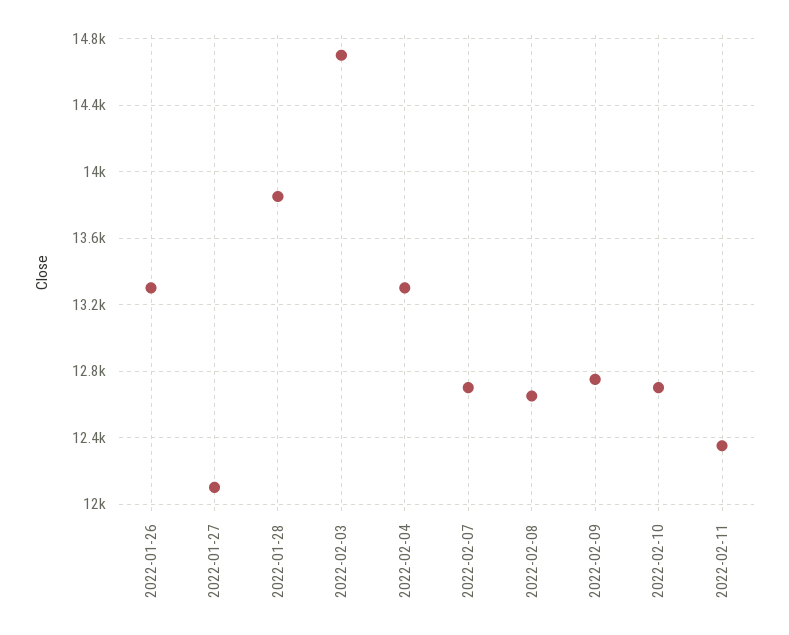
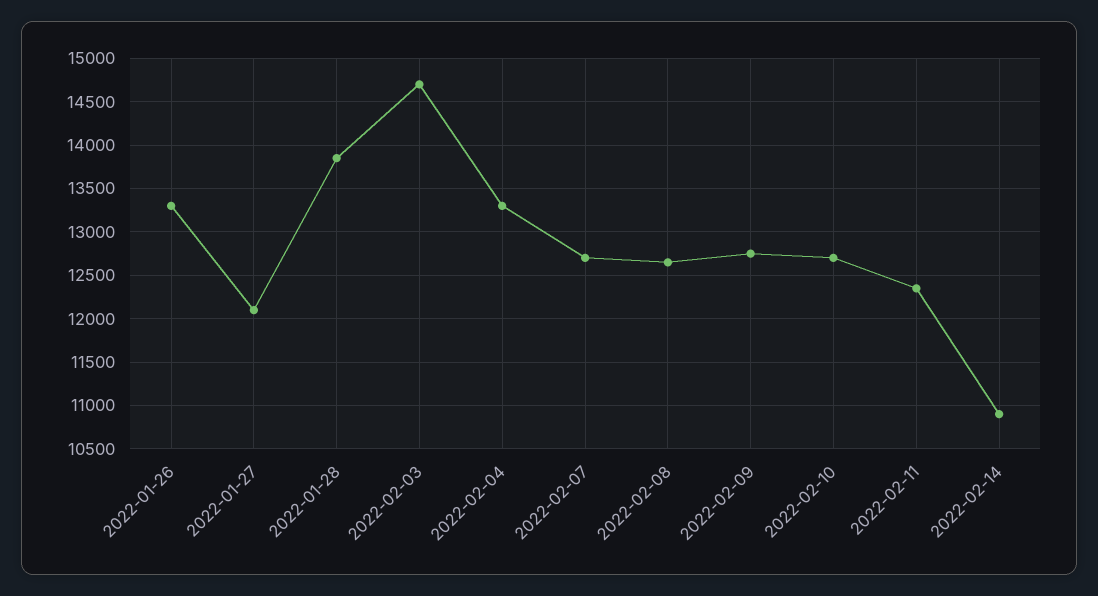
2022-02-14: none -> 10900

